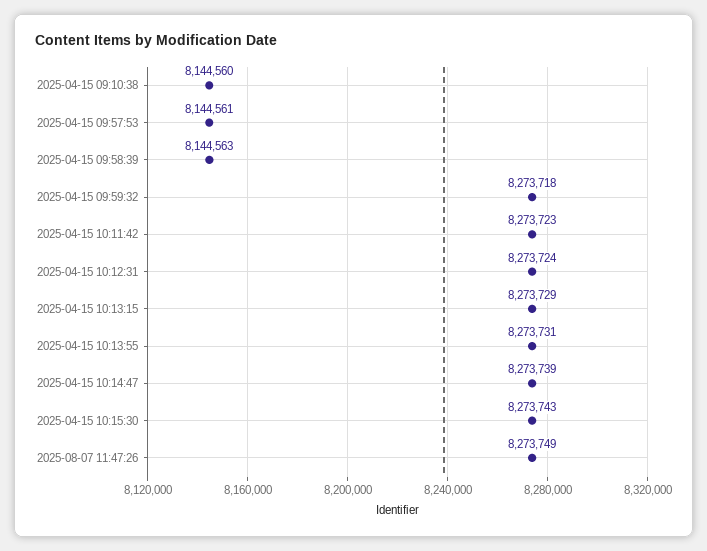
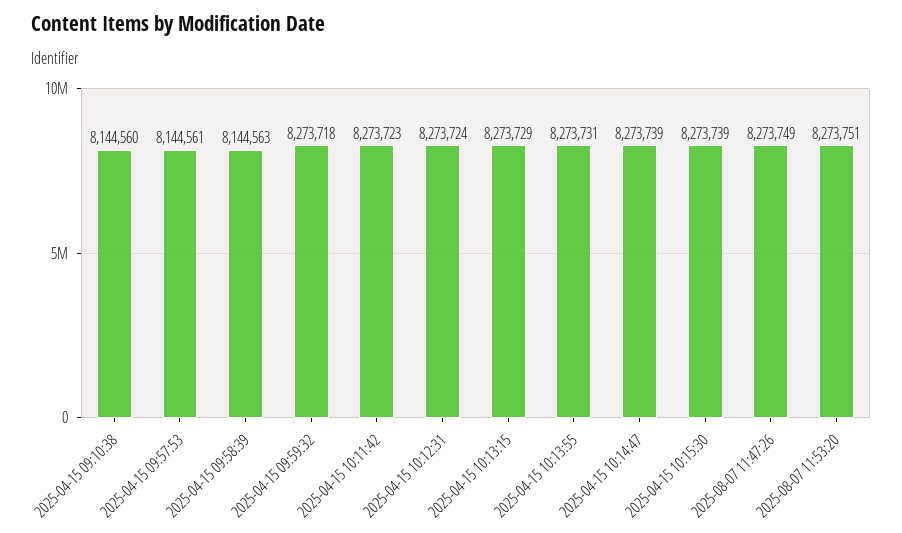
2025-04-15 10:15:30: 8273743 -> 8273739
2025-08-07 11:53:20: none -> 8273751

